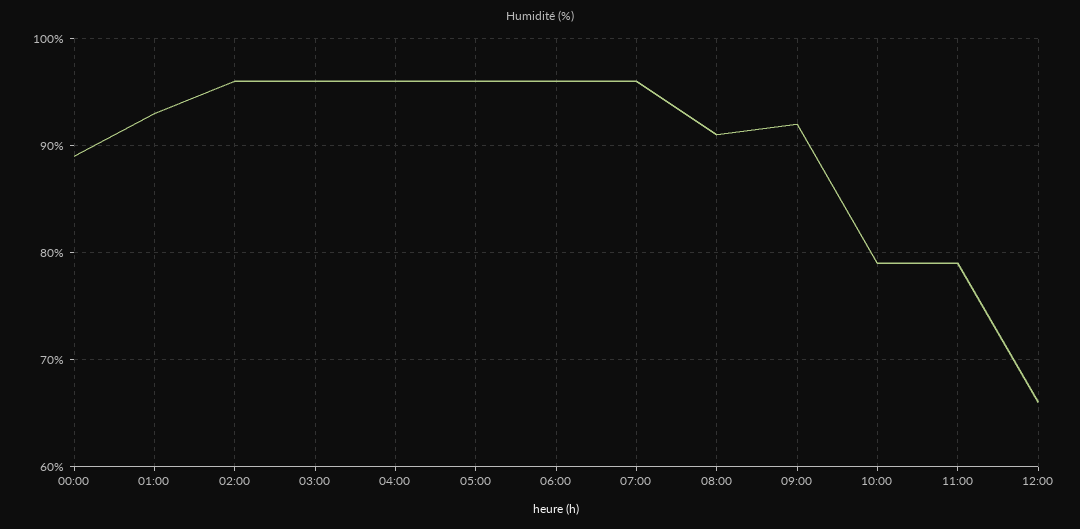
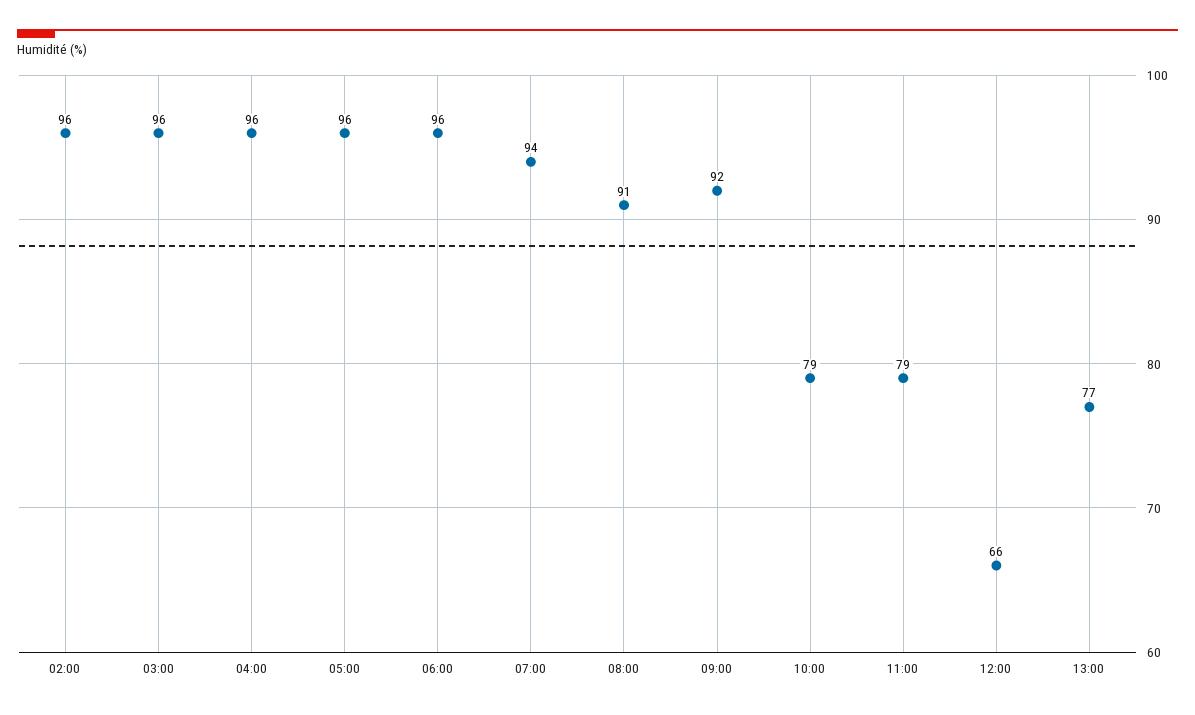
00:00: 89 -> none
01:00: 93 -> none
07:00: 96 -> 94
13:00: none -> 77

